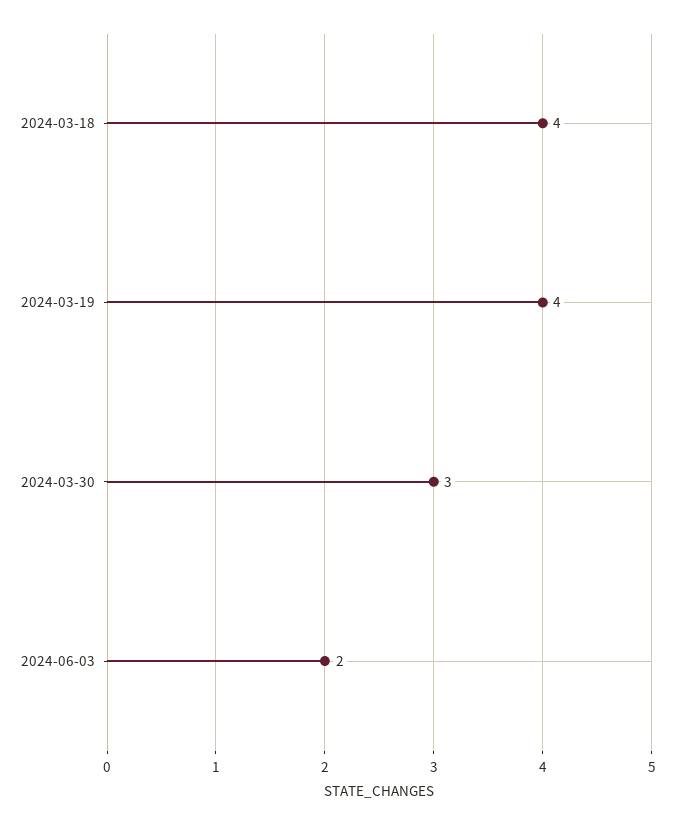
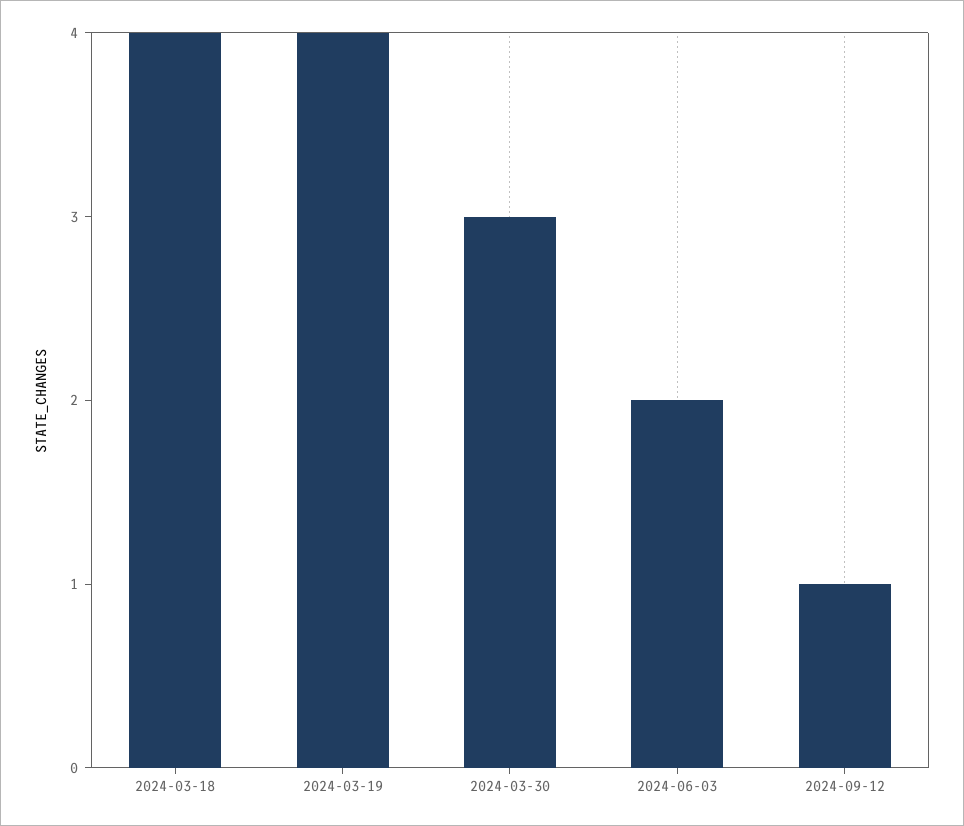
2024-09-12: none -> 1

